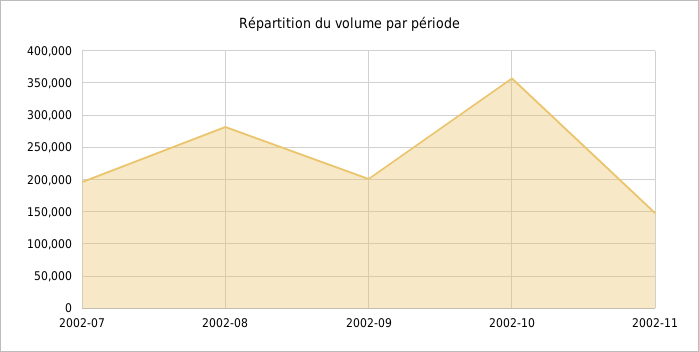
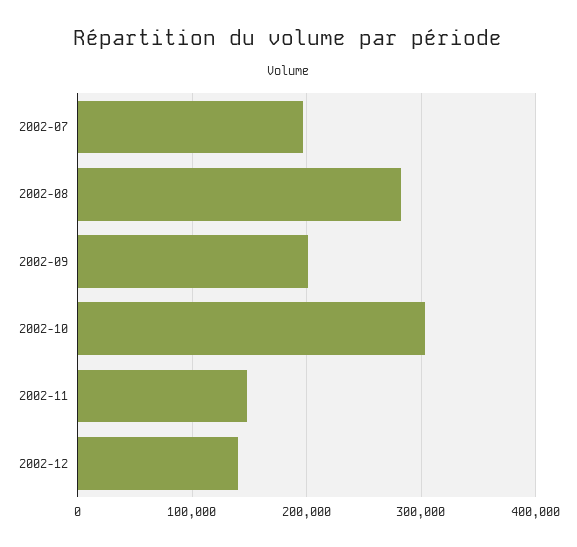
2002-10: 360000 -> 300000
2002-12: none -> 140000

